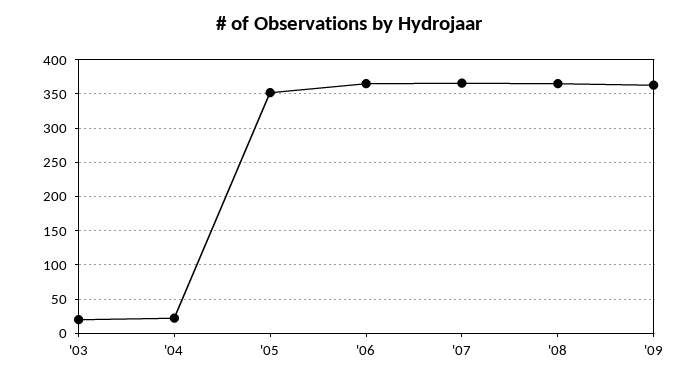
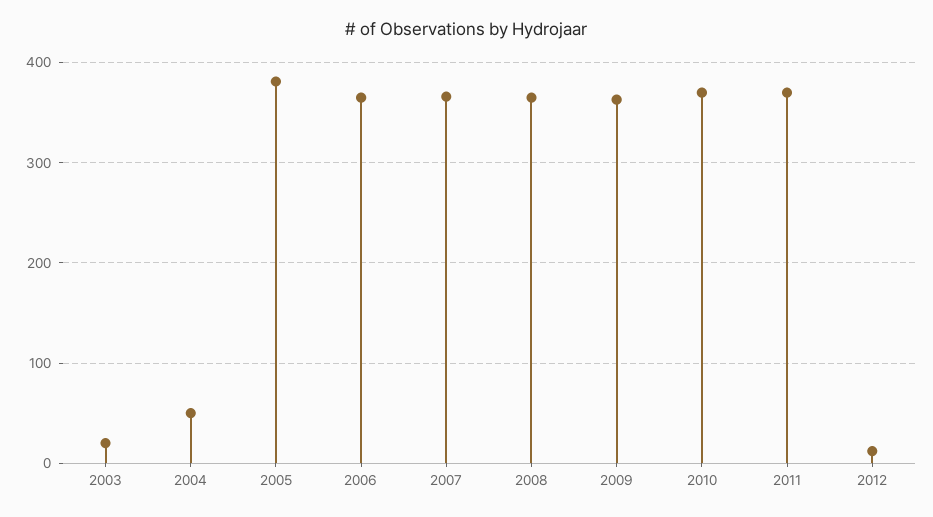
'04: 20 -> 50
'05: 350 -> 380
2010: none -> 370
2011: none -> 370
2012: none -> 10

